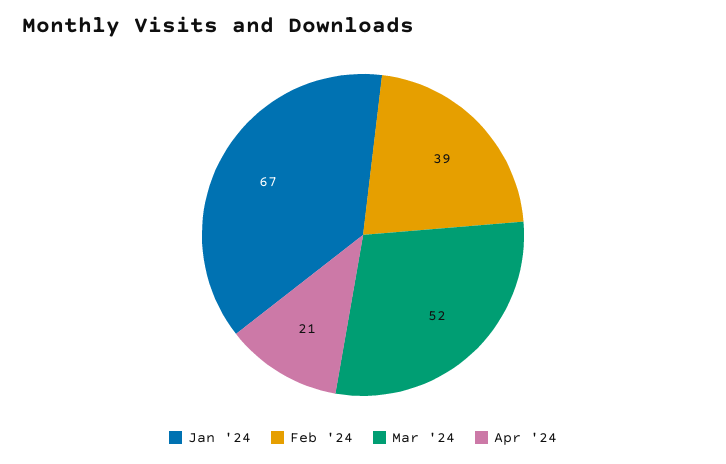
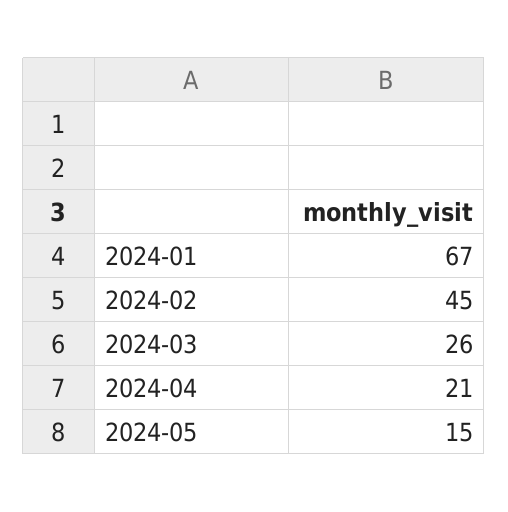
Feb '24: 39 -> 45
Mar '24: 52 -> 26
2024-05: none -> 15

